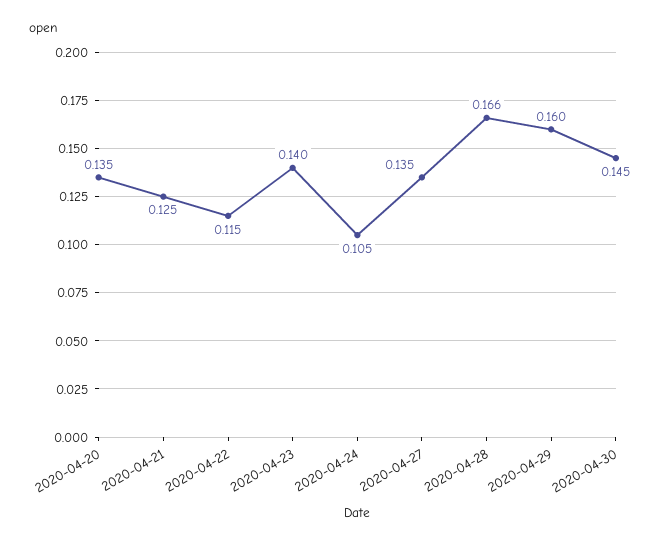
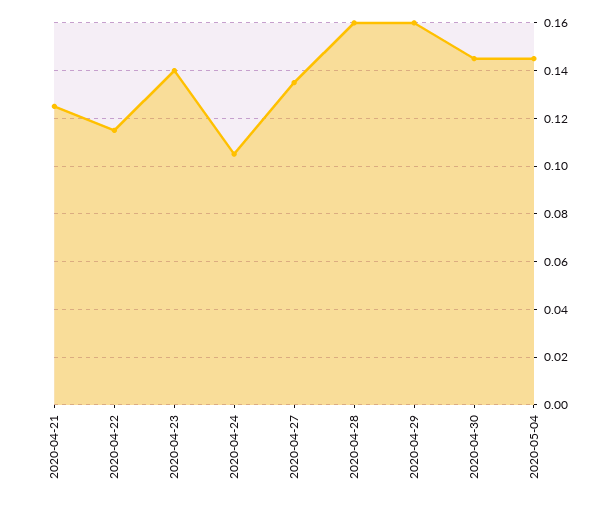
2020-04-20: 0.135 -> none
2020-04-28: 0.166 -> 0.16
2020-05-04: none -> 0.145

